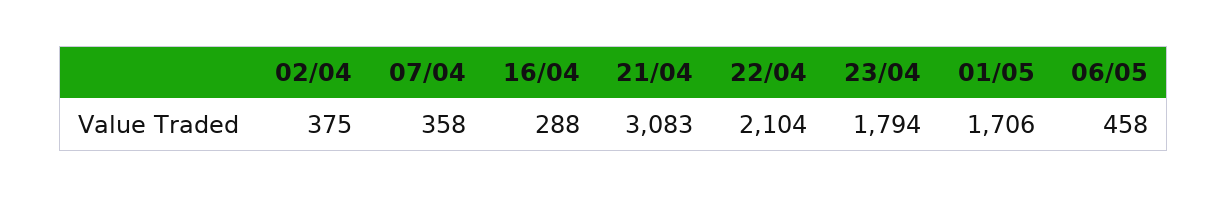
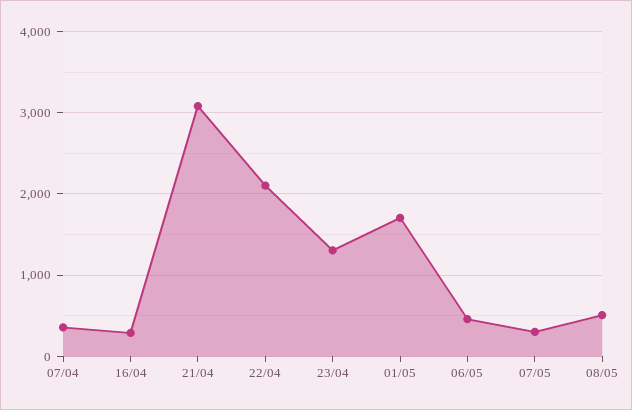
02/04: 375 -> none
23/04: 1794 -> 1300
07/05: none -> 300
08/05: none -> 500

